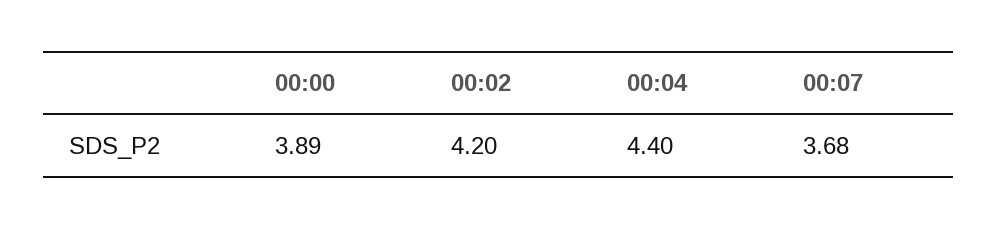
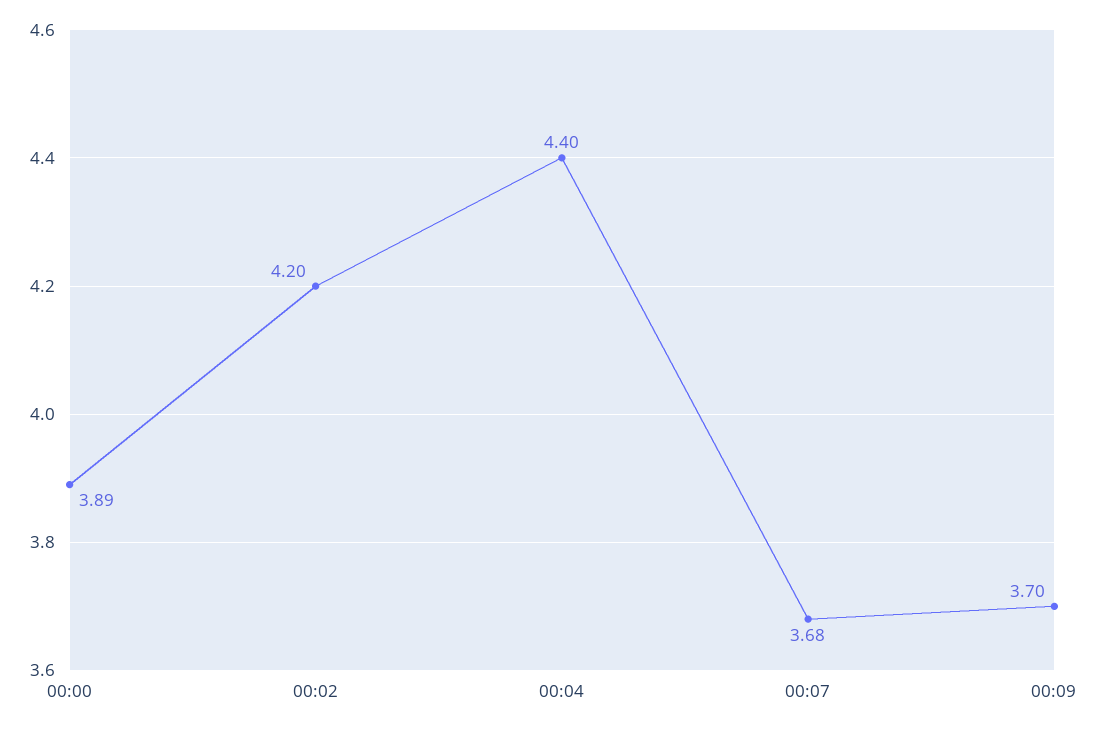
00:09: none -> 3.7

